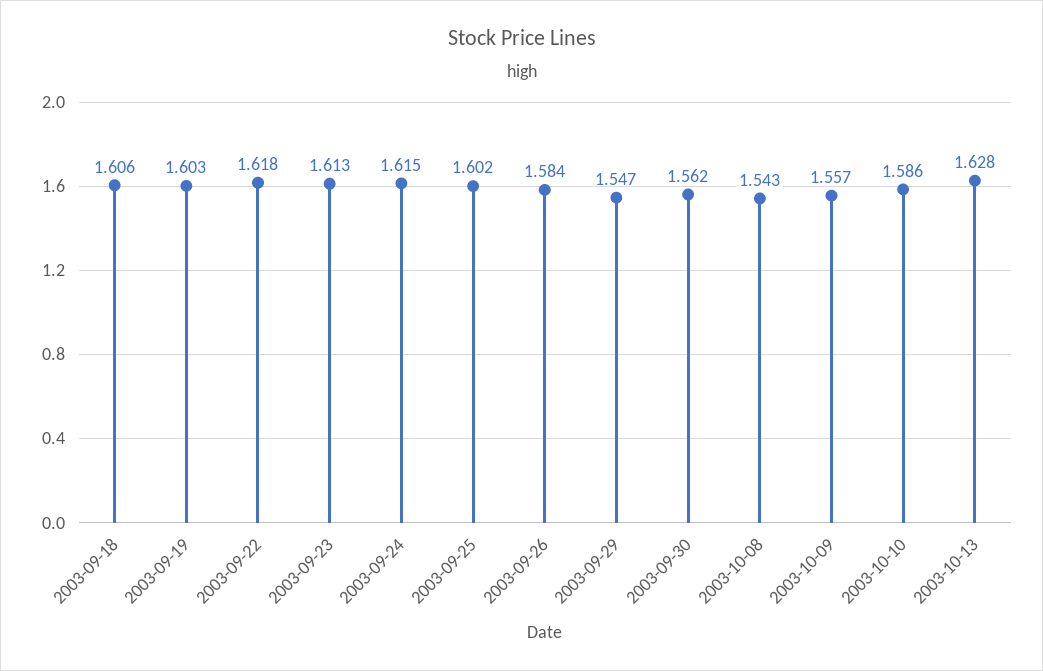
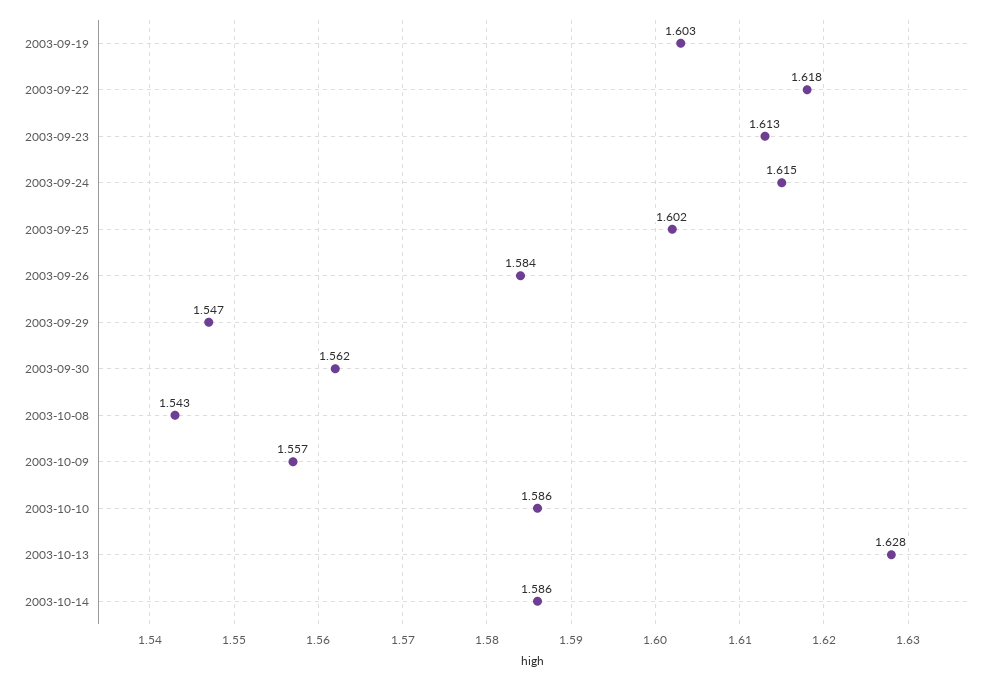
2003-09-18: 1.606 -> none
2003-10-14: none -> 1.586

